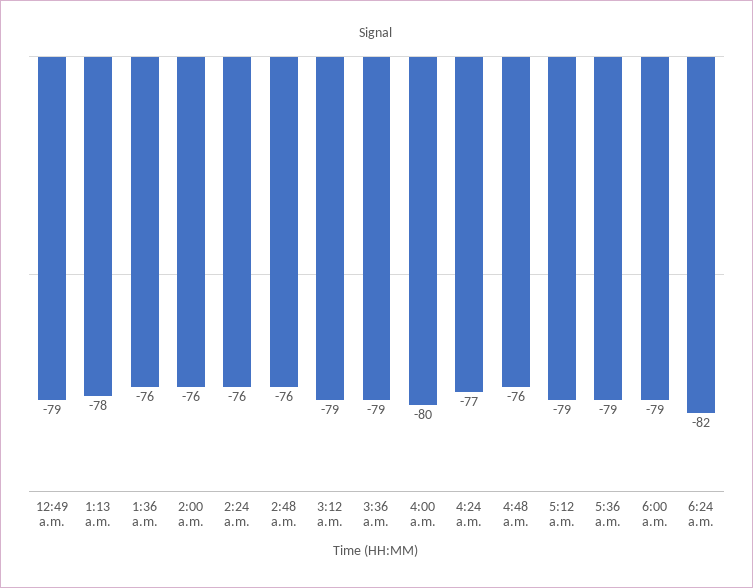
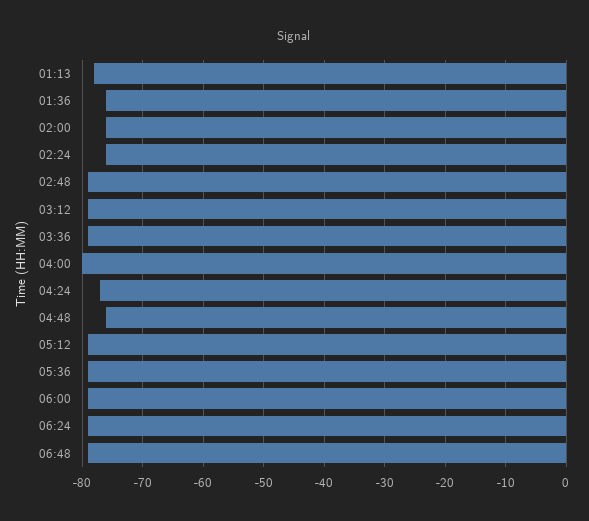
12:49 a.m.: -79 -> none
2:48 a.m.: -76 -> -79
6:24 a.m.: -82 -> -79
06:48: none -> -79

